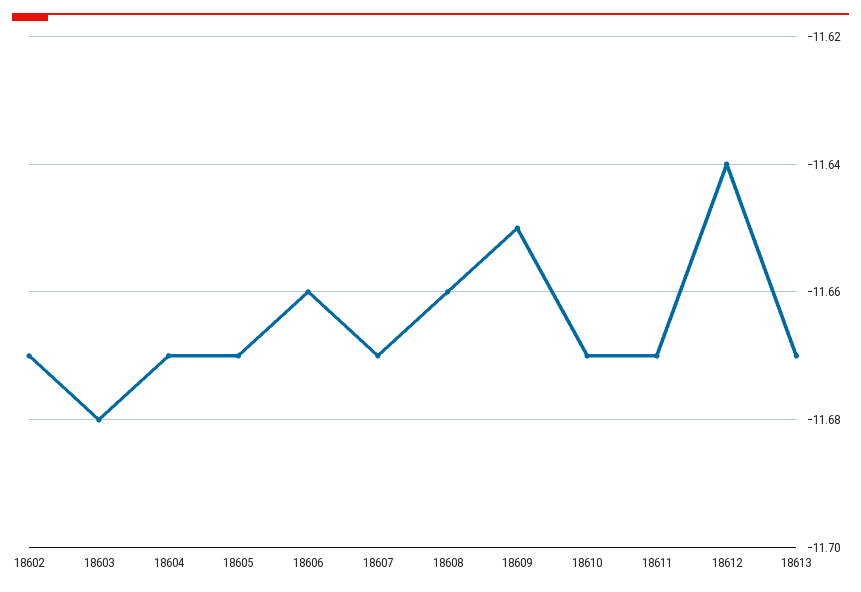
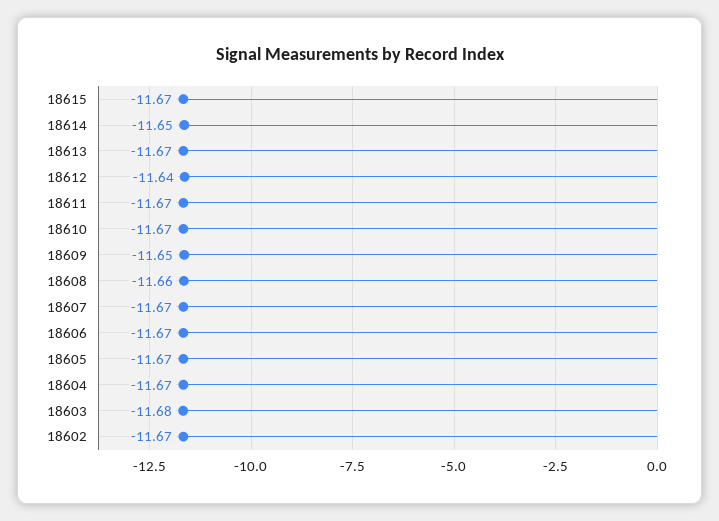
18606: -11.66 -> -11.67
18615: none -> -11.67
18614: none -> -11.65

